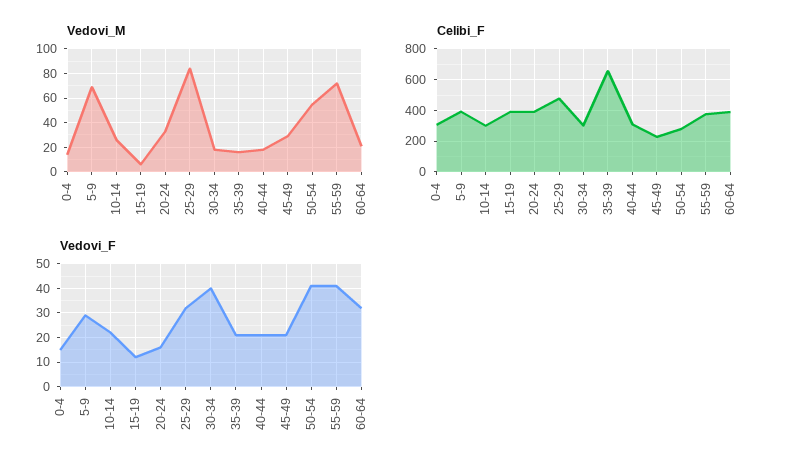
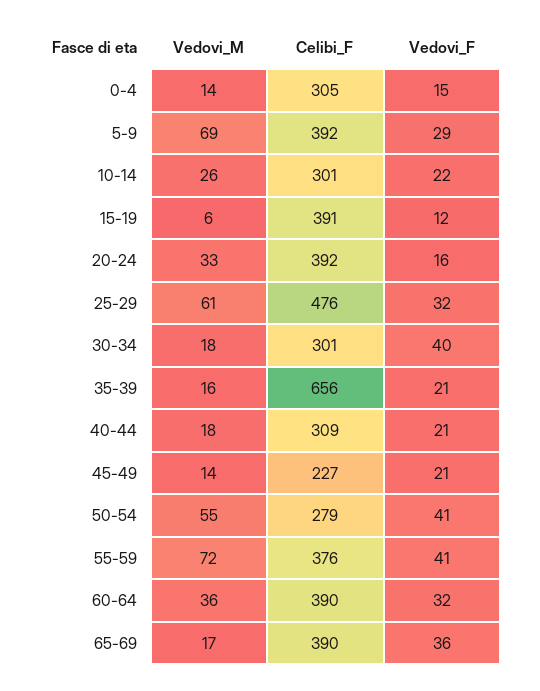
Vedovi_M, 25-29: 85 -> 61
Vedovi_M, 45-49: 30 -> 14
Vedovi_M, 60-64: 20 -> 36
Vedovi_M, 65-69: none -> 17
Celibi_F, 65-69: none -> 390
Vedovi_F, 65-69: none -> 36

